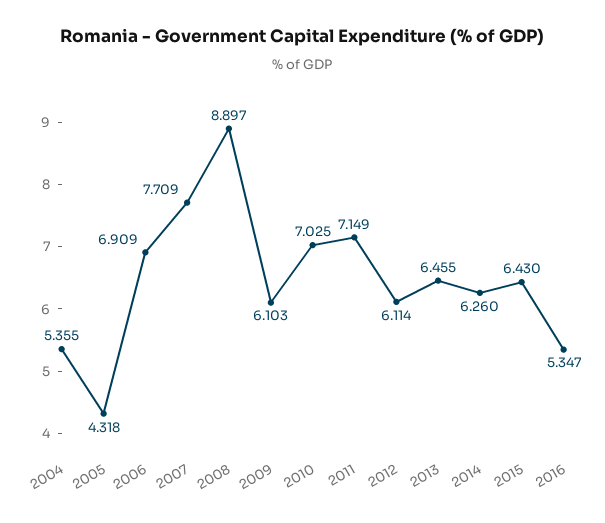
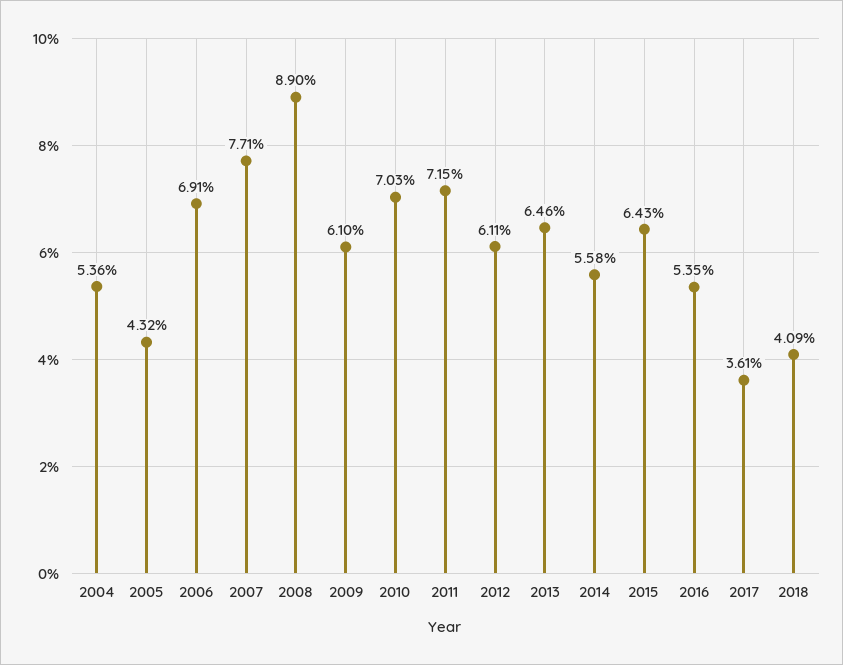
2014: 6.26 -> 5.58
2017: none -> 3.61
2018: none -> 4.09

